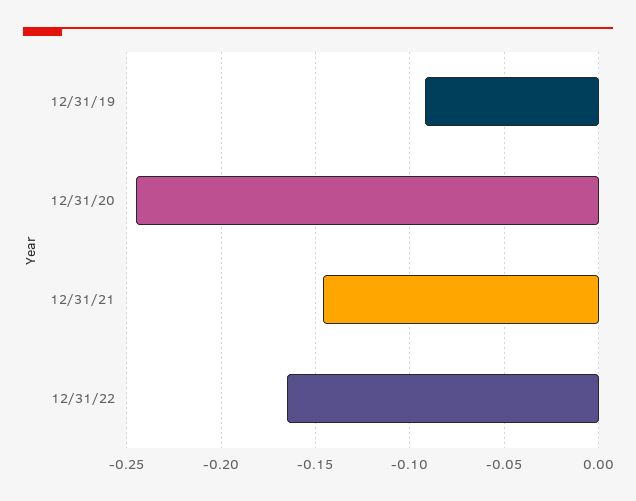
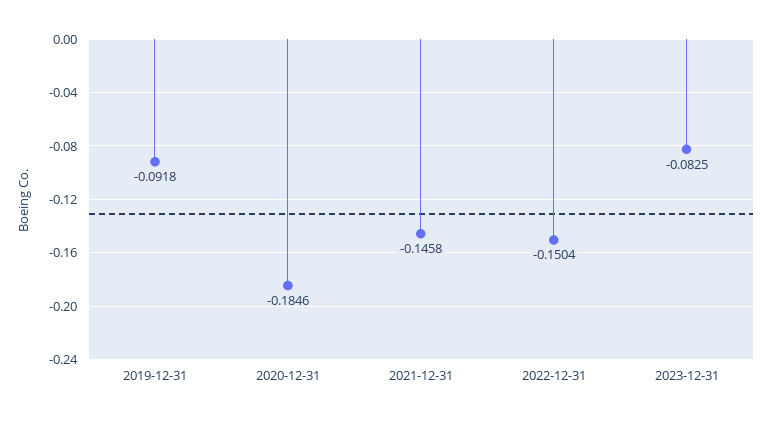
12/31/20: -0.245 -> -0.1846
12/31/22: -0.165 -> -0.1504
2023-12-31: none -> -0.0825

